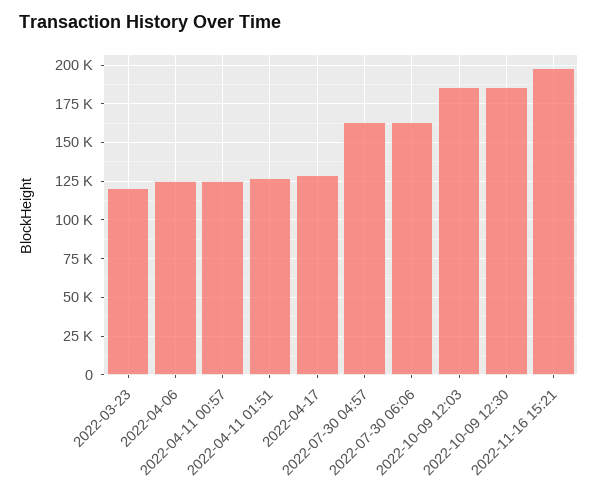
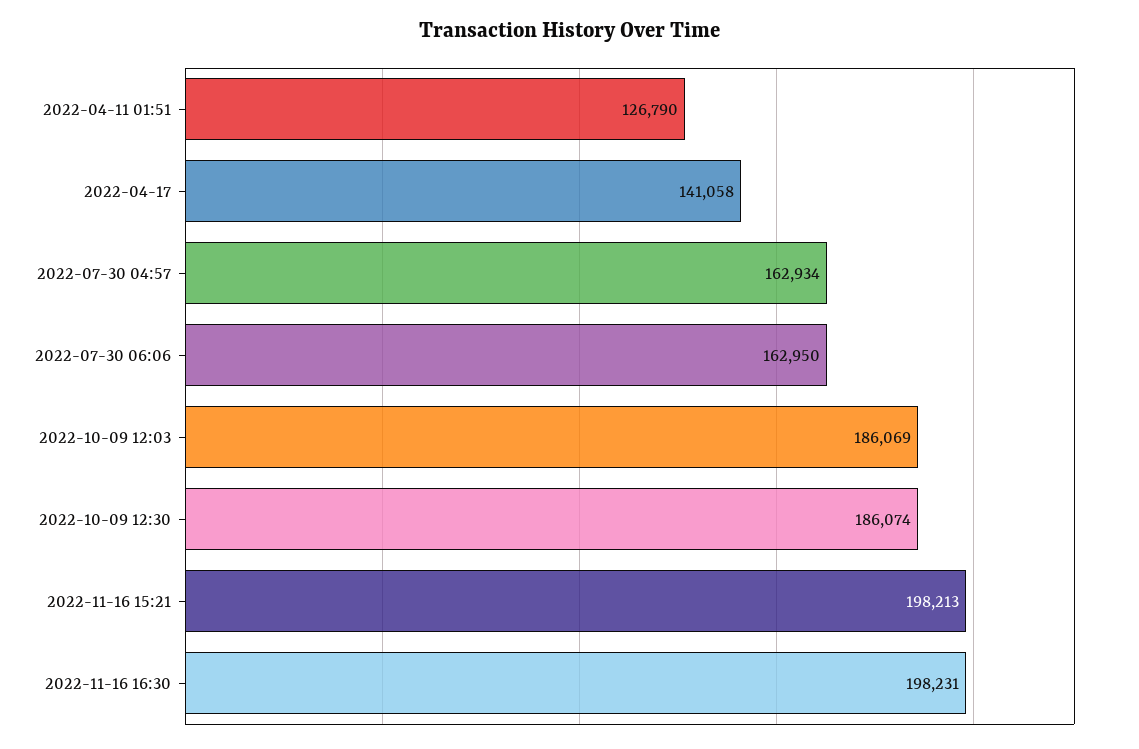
2022-03-23: 120000 -> none
2022-04-06: 125000 -> none
2022-04-11 00:57: 125000 -> none
2022-04-17: 130000 -> 141058
2022-11-16 16:30: none -> 198231

